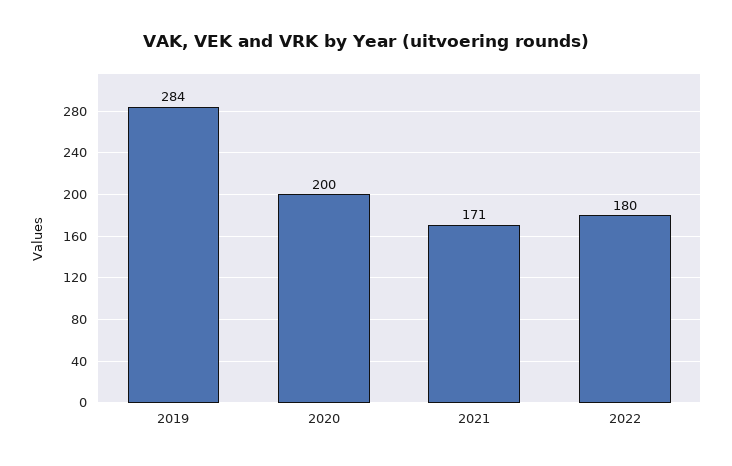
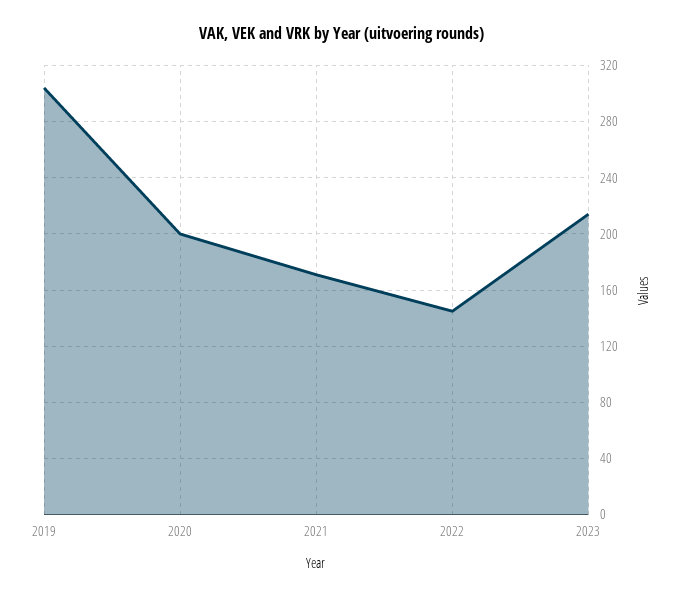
2019: 284 -> 305
2022: 180 -> 145
2023: none -> 215

